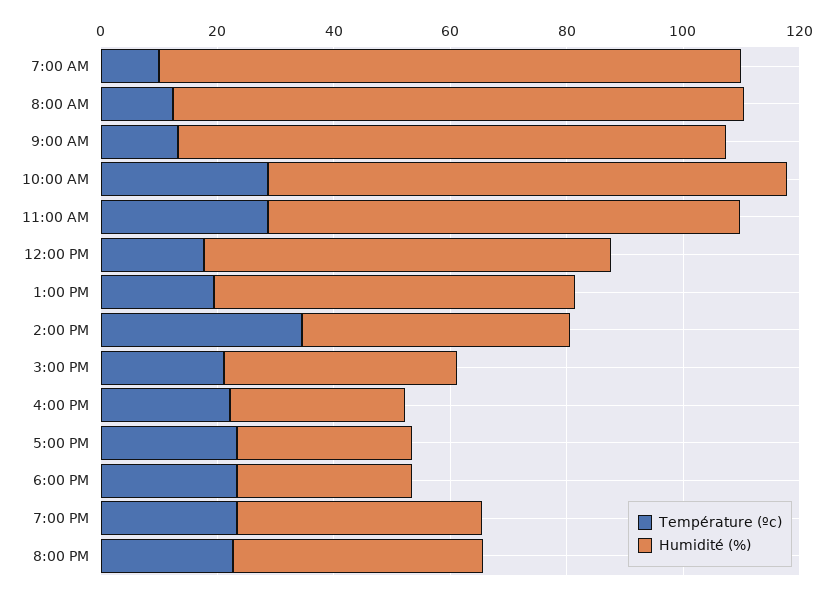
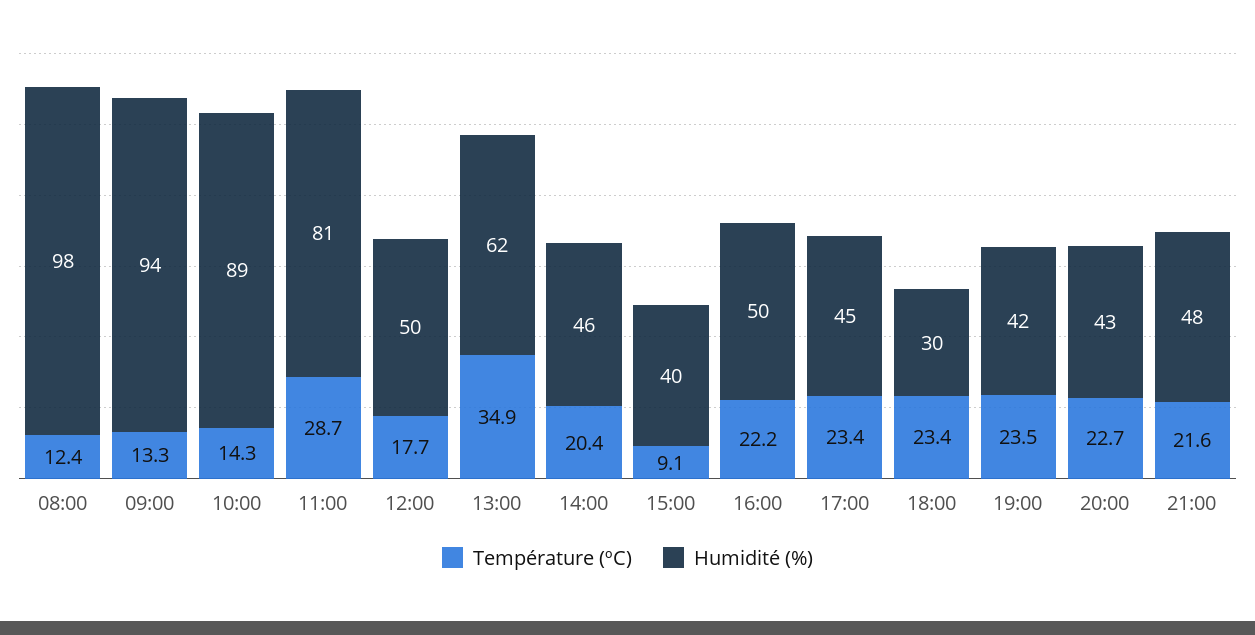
Température (ºc), 7:00 AM: 10 -> none
Humidité (%), 7:00 AM: 100 -> none
Température (ºc), 10:00 AM: 30 -> 14.3
Humidité (%), 12:00 PM: 70 -> 50
Température (ºc), 1:00 PM: 20 -> 34.9
Température (ºc), 2:00 PM: 35 -> 20.4
Température (ºc), 3:00 PM: 20 -> 9.1
Humidité (%), 4:00 PM: 30 -> 50
Humidité (%), 5:00 PM: 30 -> 45
Température (ºc), 21:00: none -> 21.6
Humidité (%), 21:00: none -> 48

